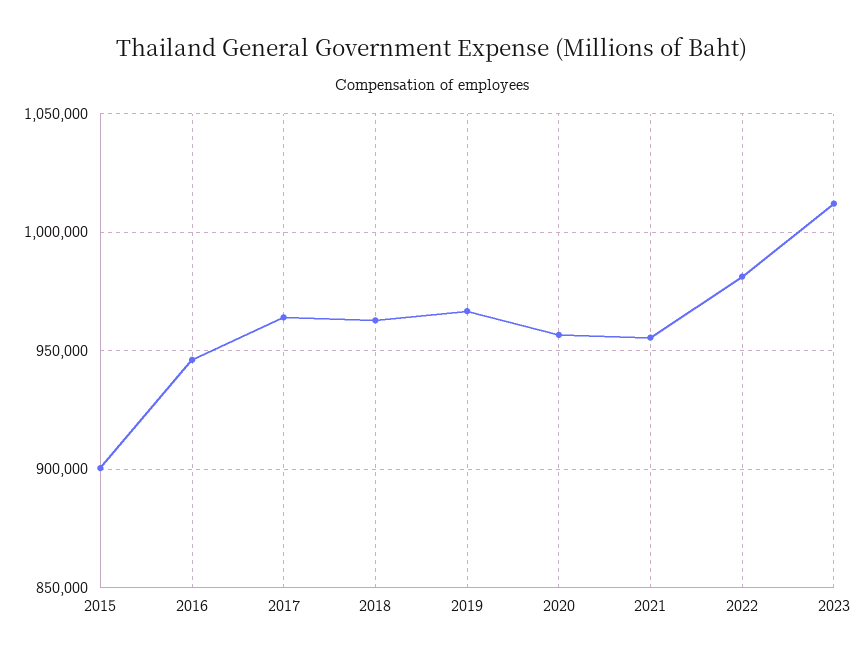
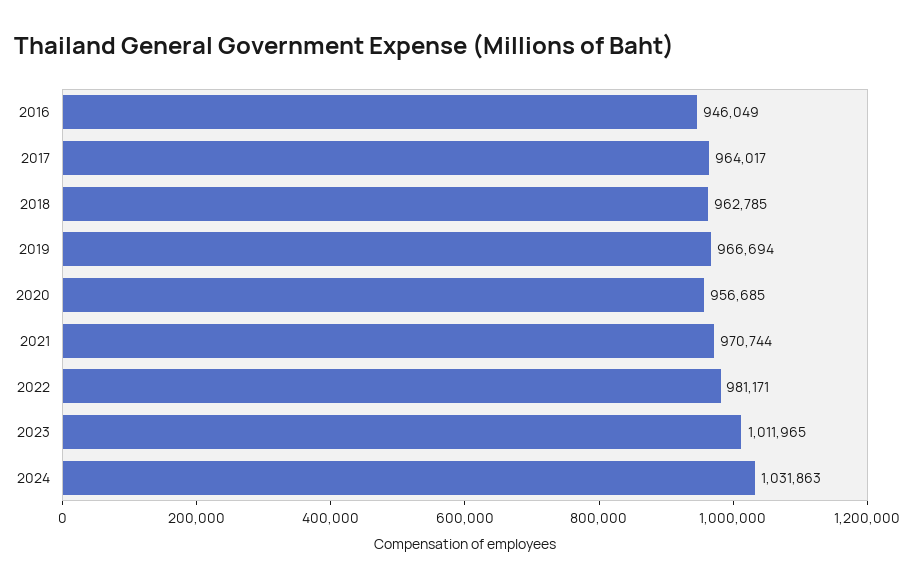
2015: 900000 -> none
2021: 955000 -> 970744
2024: none -> 1031863

